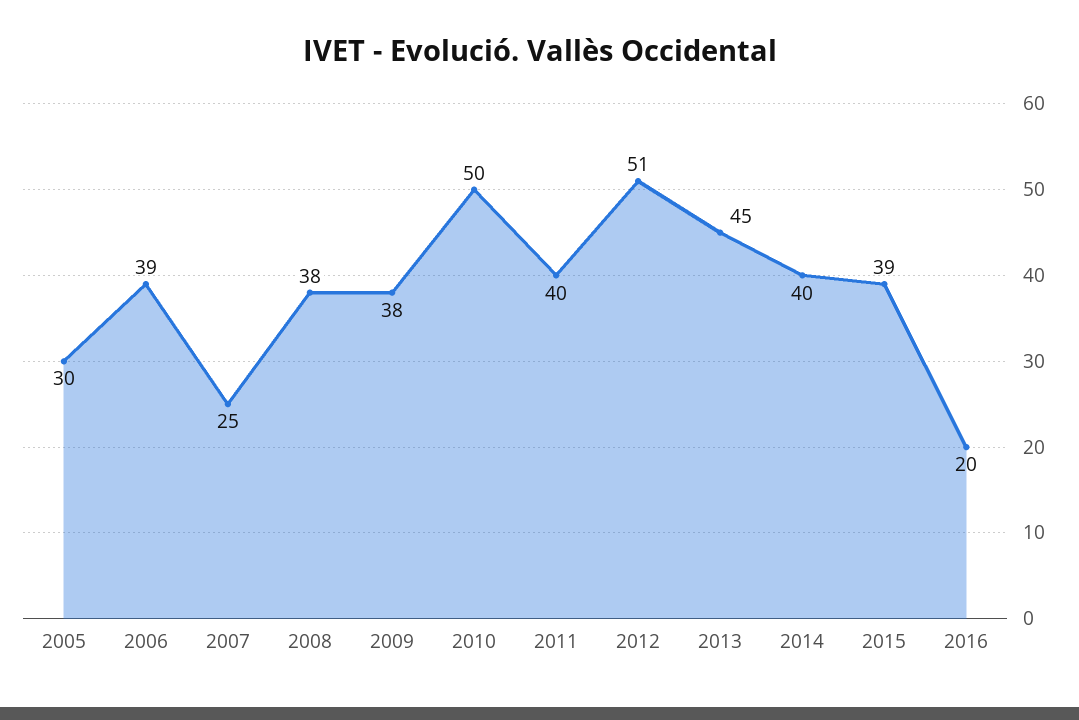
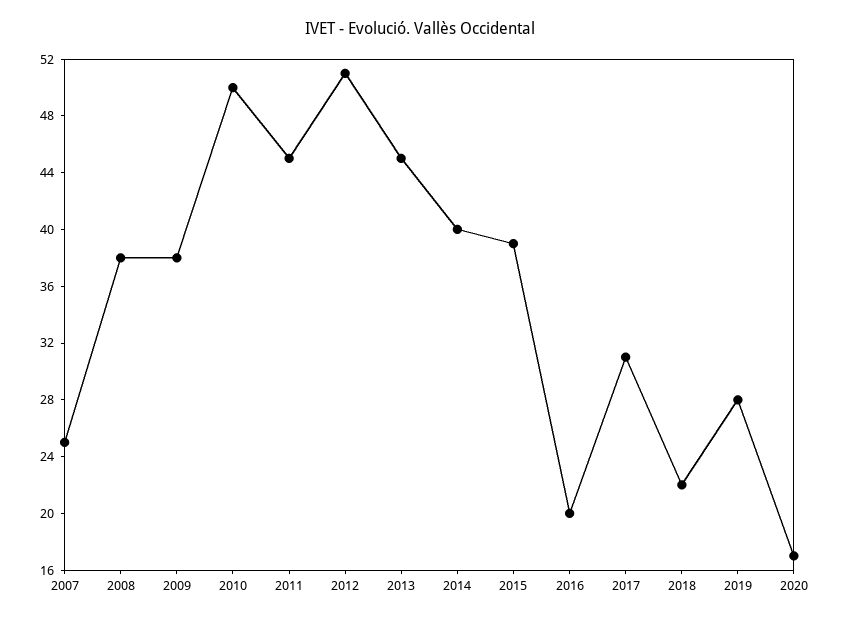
2005: 30 -> none
2006: 39 -> none
2011: 40 -> 45
2017: none -> 31
2018: none -> 22
2019: none -> 28
2020: none -> 17

